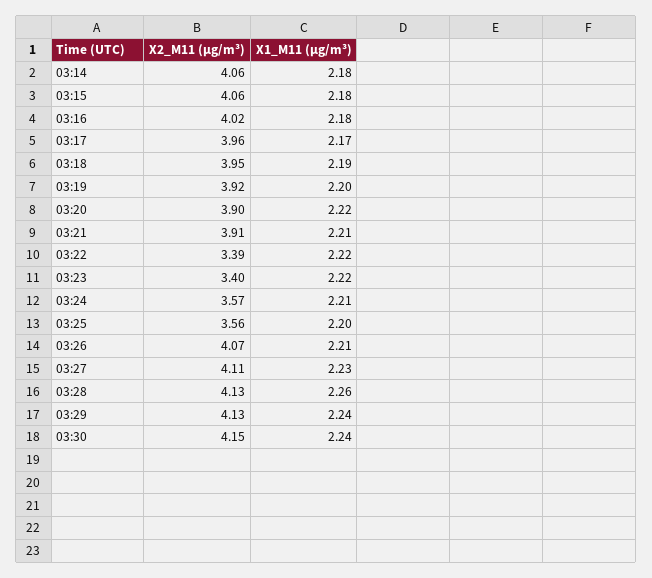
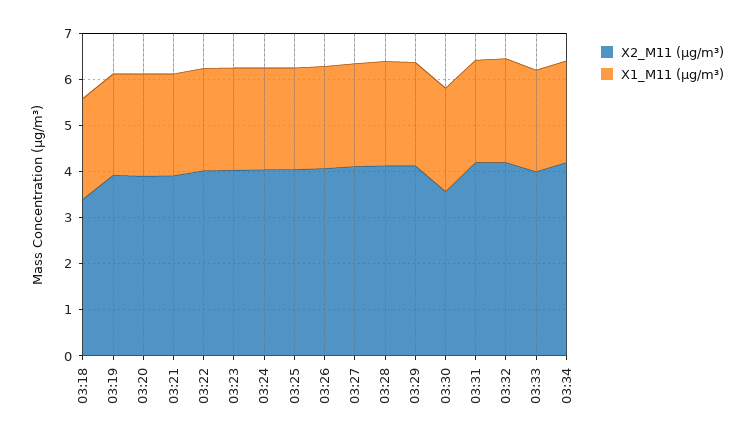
X2_M11 (μg/m³), 03:14: 4.06 -> none
X1_M11 (μg/m³), 03:14: 2.18 -> none
X2_M11 (μg/m³), 03:15: 4.06 -> none
X1_M11 (μg/m³), 03:15: 2.18 -> none
X2_M11 (μg/m³), 03:16: 4.02 -> none
X1_M11 (μg/m³), 03:16: 2.18 -> none
X2_M11 (μg/m³), 03:17: 3.96 -> none
X1_M11 (μg/m³), 03:17: 2.17 -> none
X2_M11 (μg/m³), 03:18: 3.95 -> 3.4
X2_M11 (μg/m³), 03:22: 3.39 -> 4
X2_M11 (μg/m³), 03:23: 3.4 -> 4
X2_M11 (μg/m³), 03:24: 3.57 -> 4
X2_M11 (μg/m³), 03:25: 3.56 -> 4
X2_M11 (μg/m³), 03:30: 4.15 -> 3.6
X2_M11 (μg/m³), 03:31: none -> 4.2
X1_M11 (μg/m³), 03:31: none -> 2.2
X2_M11 (μg/m³), 03:32: none -> 4.2
X1_M11 (μg/m³), 03:32: none -> 2.2
X2_M11 (μg/m³), 03:33: none -> 4
X1_M11 (μg/m³), 03:33: none -> 2.2
X2_M11 (μg/m³), 03:34: none -> 4.2
X1_M11 (μg/m³), 03:34: none -> 2.2

